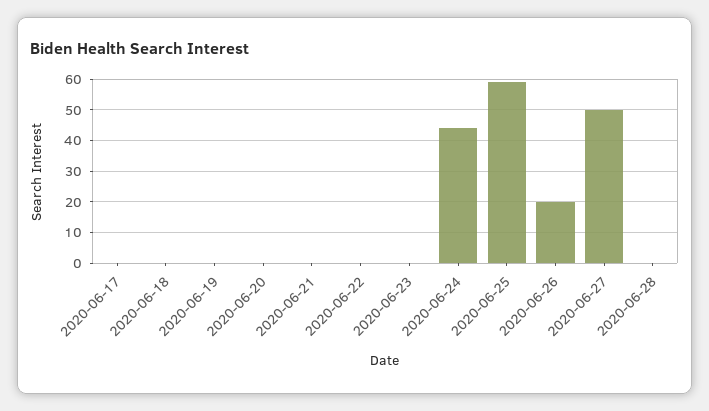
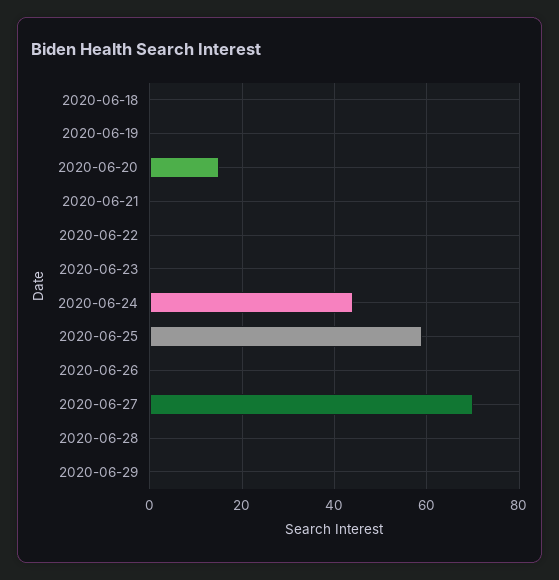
2020-06-17: 0 -> none
2020-06-20: 0 -> 15
2020-06-26: 20 -> 0
2020-06-27: 50 -> 70
2020-06-29: none -> 0

